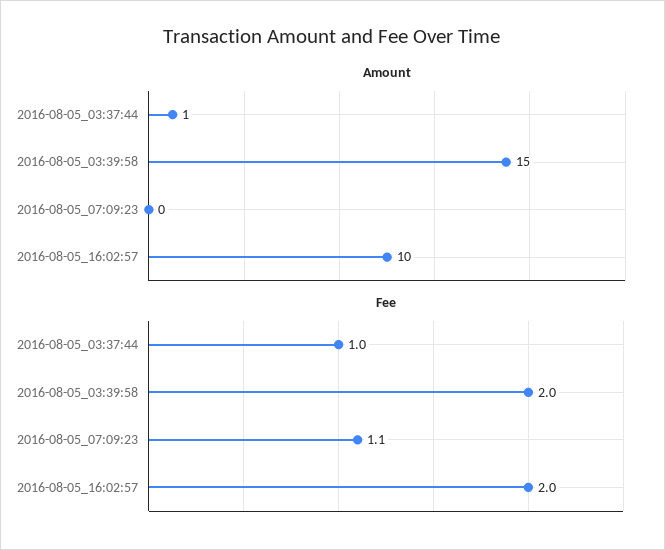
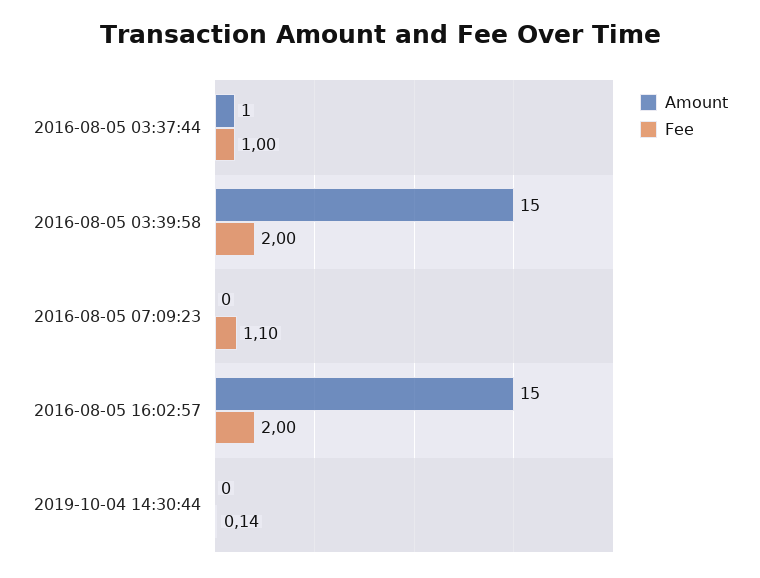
Amount, 2016-08-05_16:02:57: 10 -> 15
Amount, 2019-10-04 14:30:44: none -> 0
Fee, 2019-10-04 14:30:44: none -> 0.14

